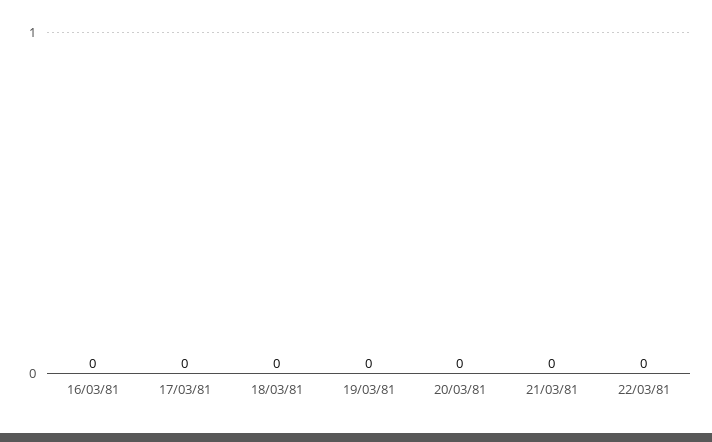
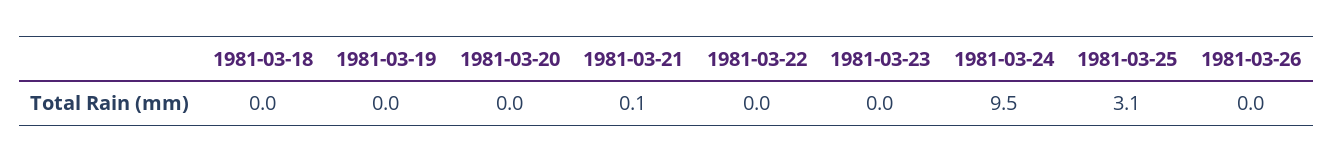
16/03/81: 0 -> none
17/03/81: 0 -> none
21/03/81: 0 -> 0.1
1981-03-23: none -> 0
1981-03-24: none -> 9.5
1981-03-25: none -> 3.1
1981-03-26: none -> 0

